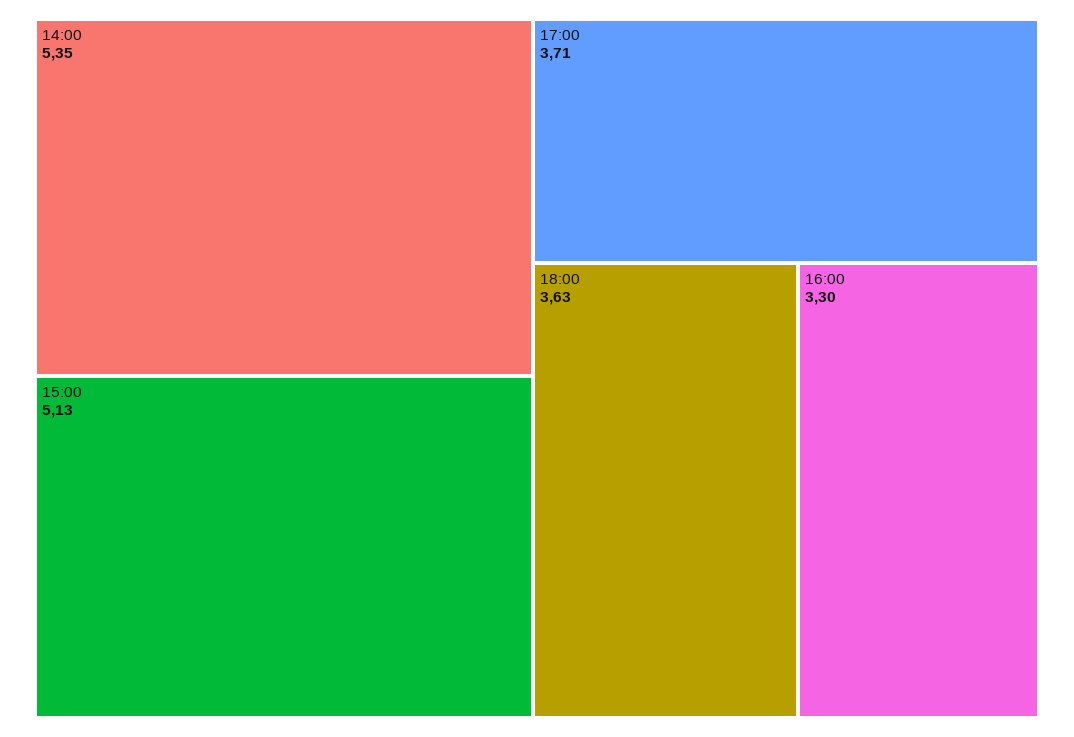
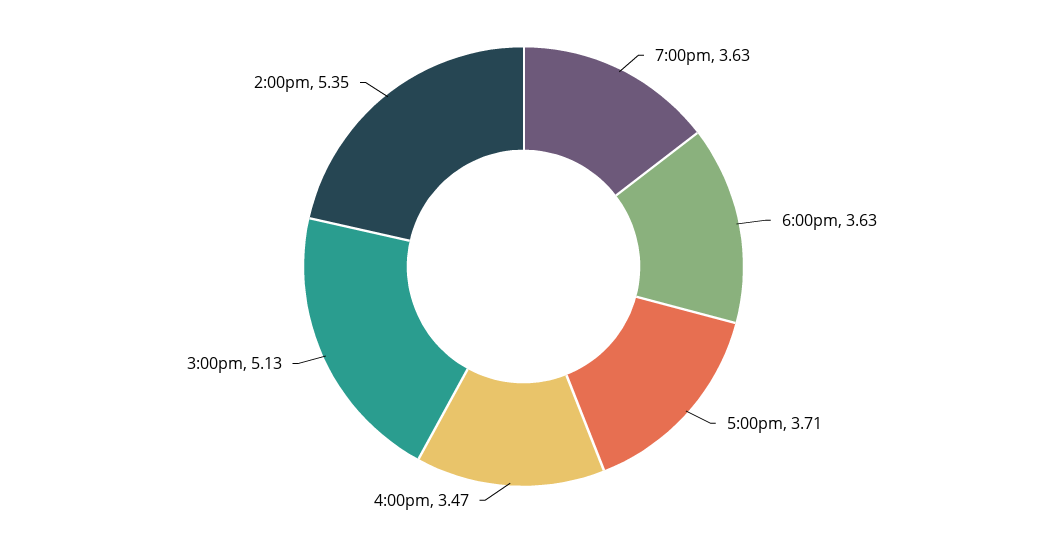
16:00: 3.3 -> 3.47
7:00pm: none -> 3.63

